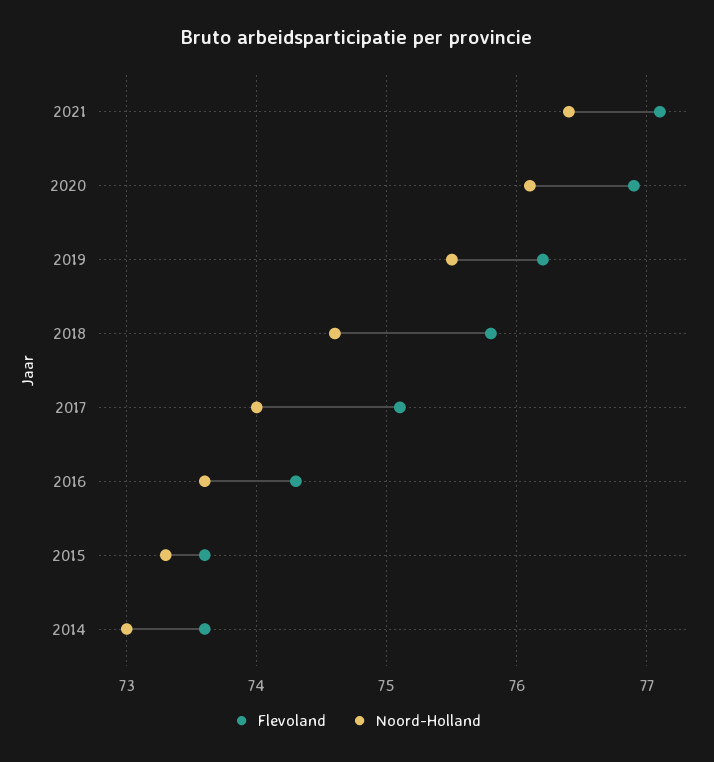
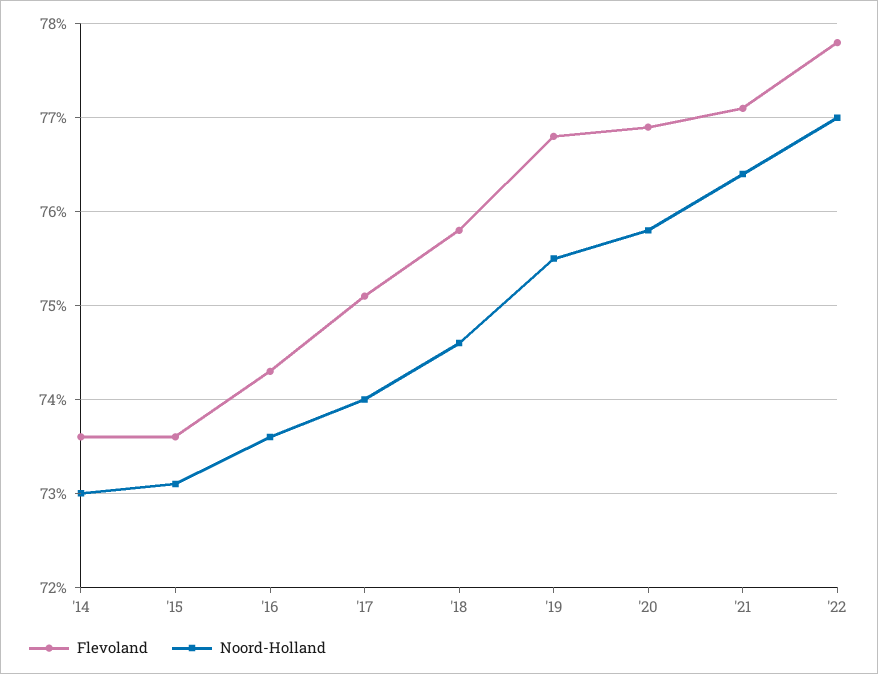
Noord-Holland, 2020: 76.1 -> 75.8
Flevoland, 2019: 76.2 -> 76.8
Noord-Holland, 2015: 73.3 -> 73.1
Flevoland, '22: none -> 77.8
Noord-Holland, '22: none -> 77

